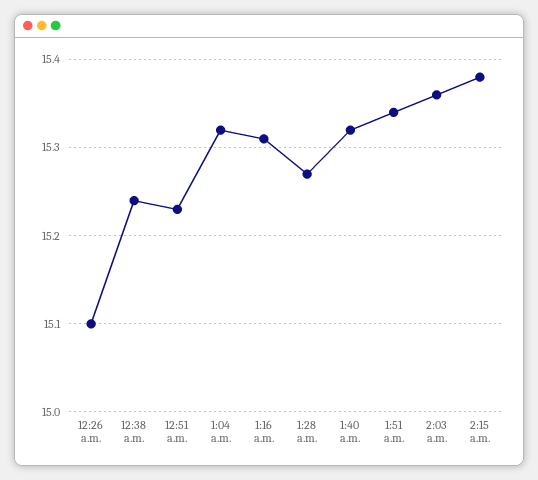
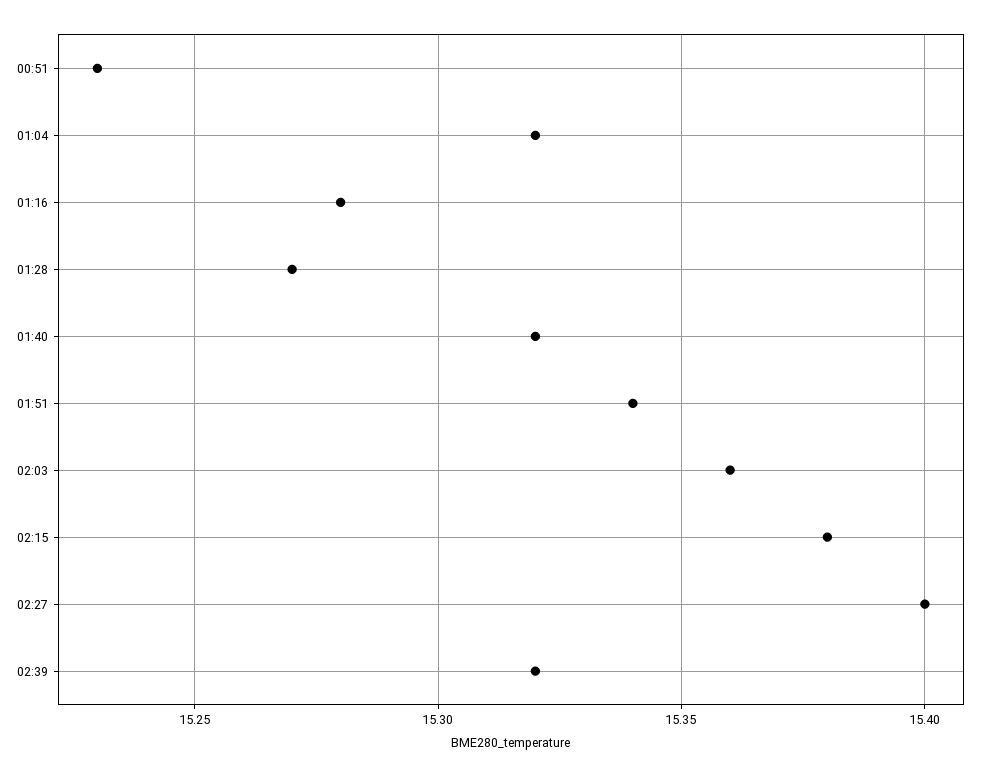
12:26 a.m.: 15.1 -> none
12:38 a.m.: 15.24 -> none
1:16 a.m.: 15.31 -> 15.28
02:27: none -> 15.4
02:39: none -> 15.32

